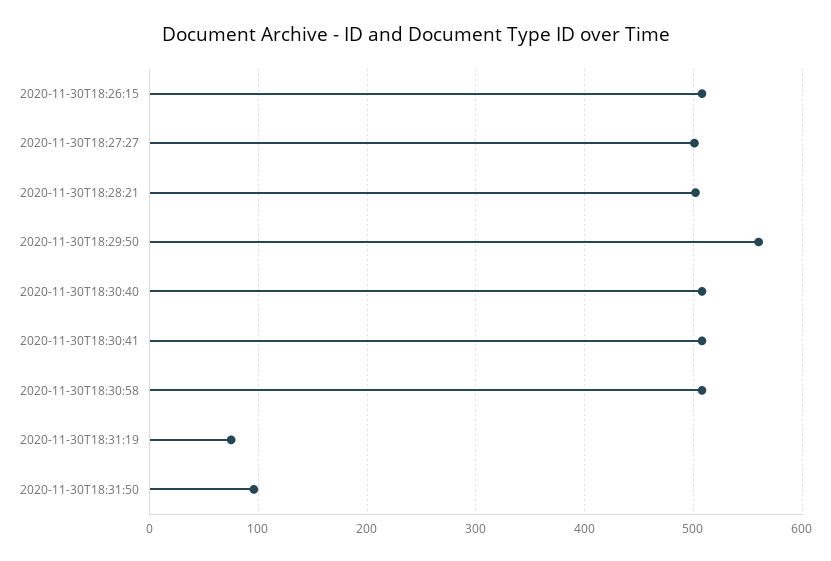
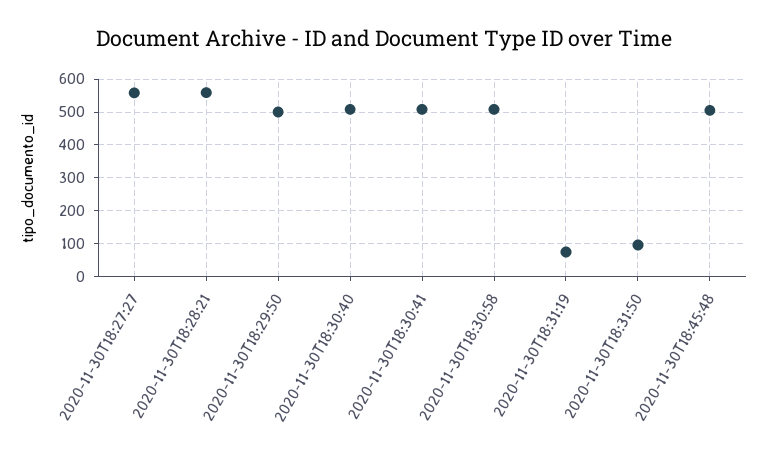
2020-11-30T18:26:15: 510 -> none
2020-11-30T18:27:27: 500 -> 560
2020-11-30T18:28:21: 500 -> 560
2020-11-30T18:29:50: 560 -> 500
2020-11-30T18:45:48: none -> 500

